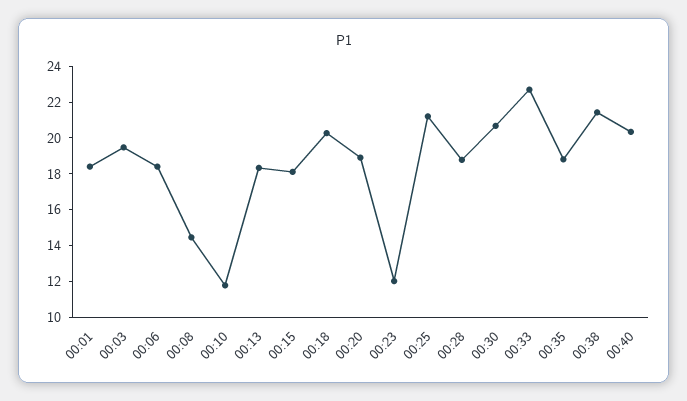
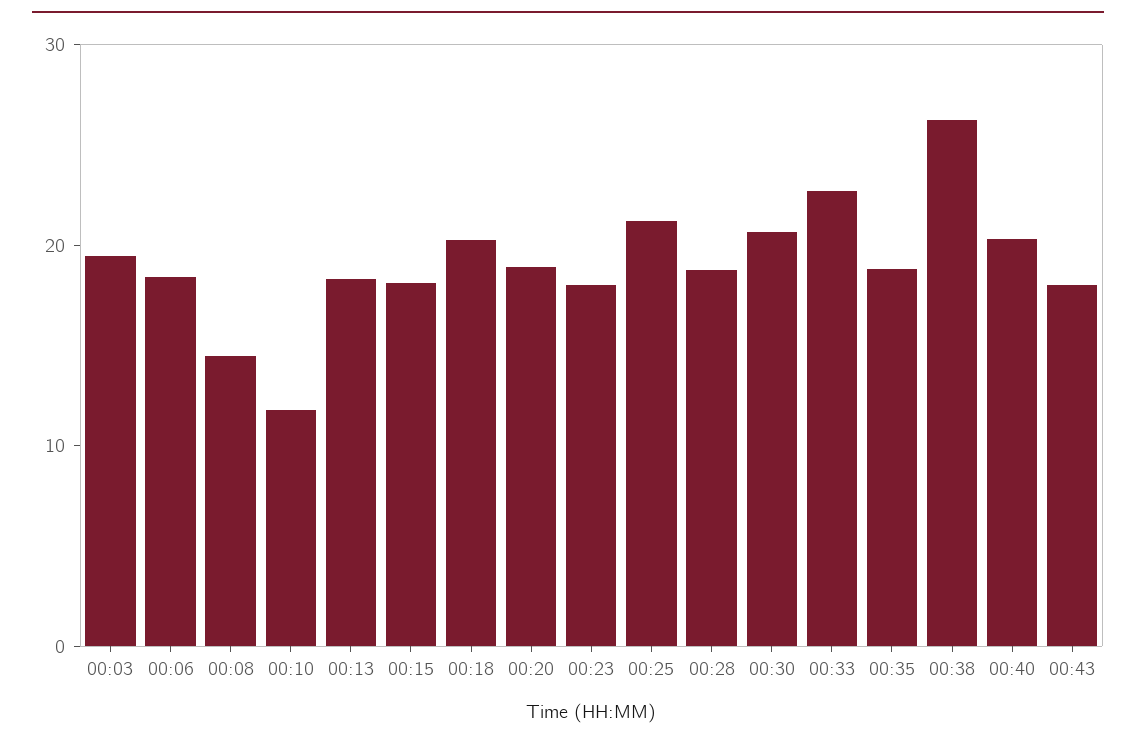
00:01: 18.5 -> none
00:23: 12 -> 18
00:38: 21.5 -> 26
00:43: none -> 18

